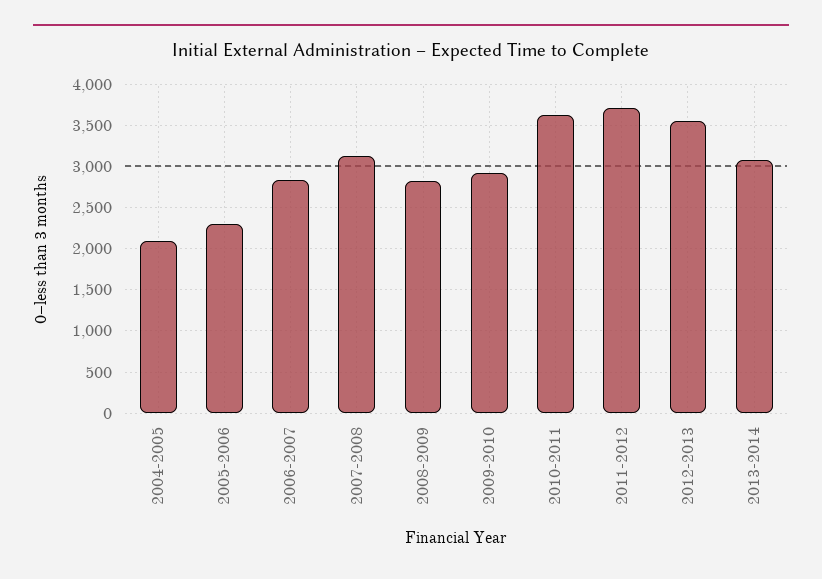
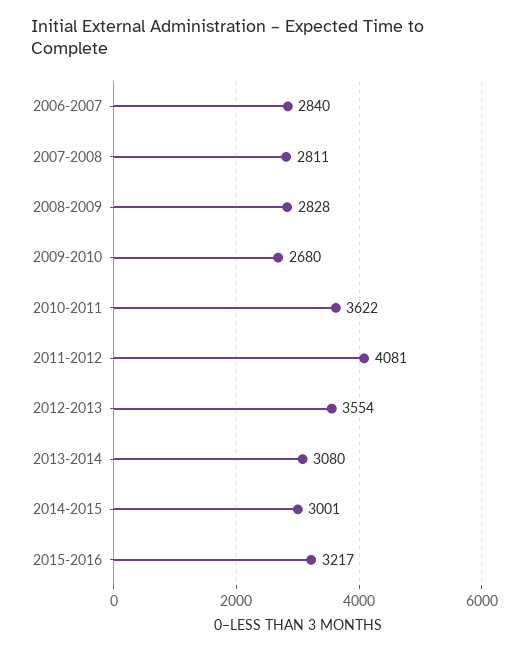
2004-2005: 2100 -> none
2005-2006: 2300 -> none
2007-2008: 3100 -> 2811
2009-2010: 2900 -> 2680
2011-2012: 3700 -> 4081
2014-2015: none -> 3001
2015-2016: none -> 3217

